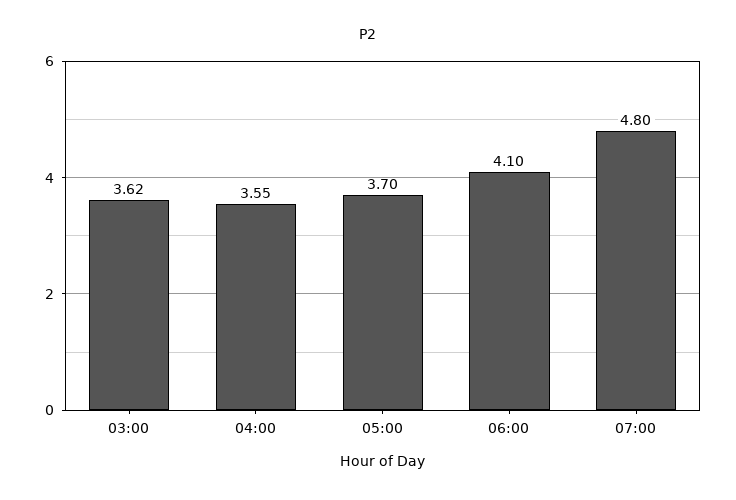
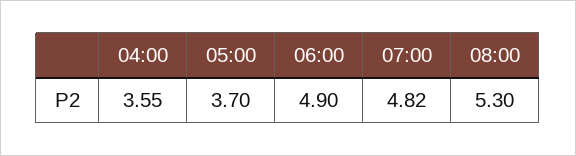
03:00: 3.62 -> none
06:00: 4.1 -> 4.9
07:00: 4.8 -> 4.82
08:00: none -> 5.3

